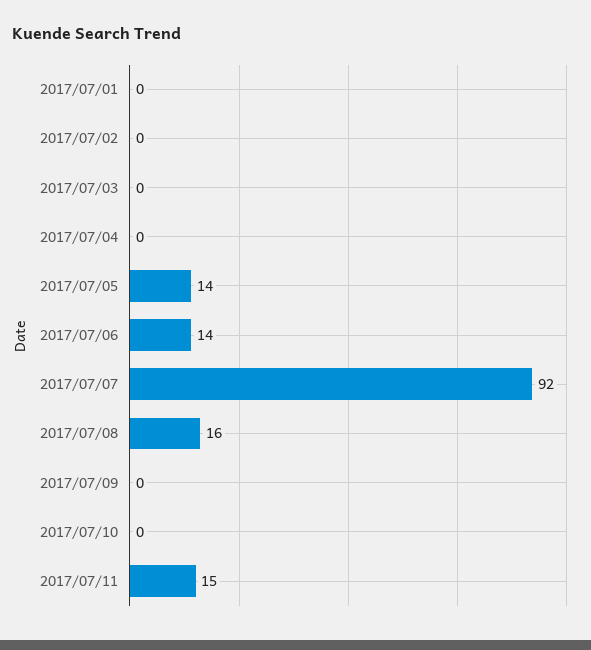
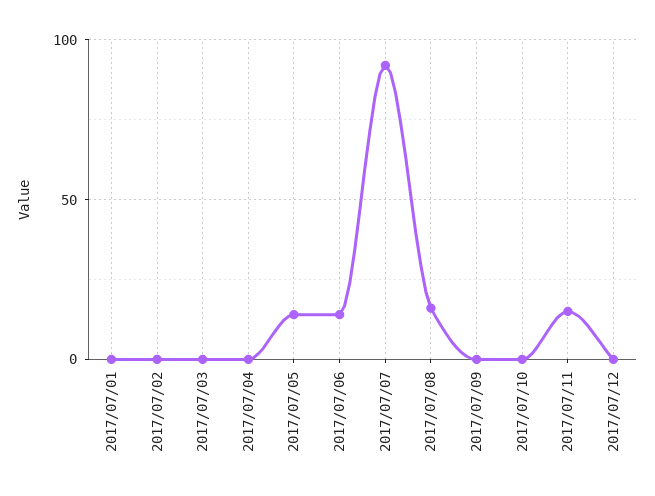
2017/07/12: none -> 0

